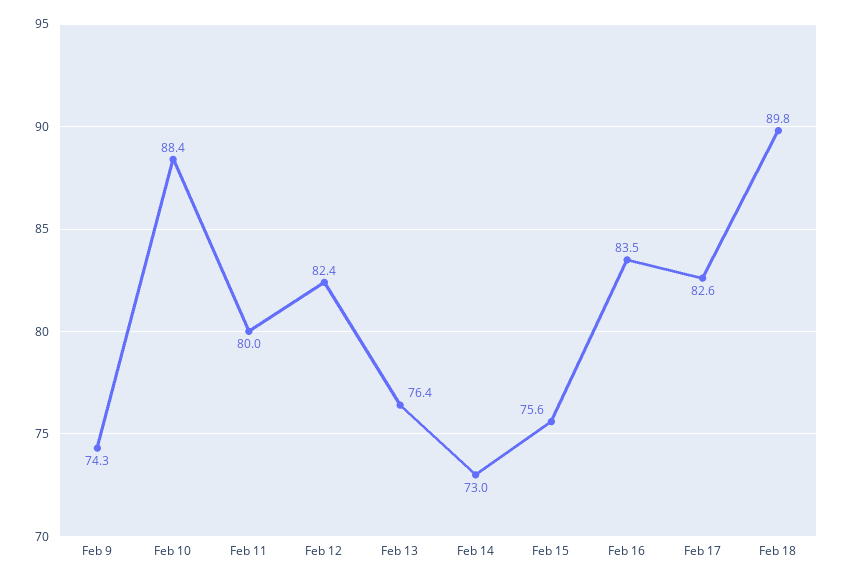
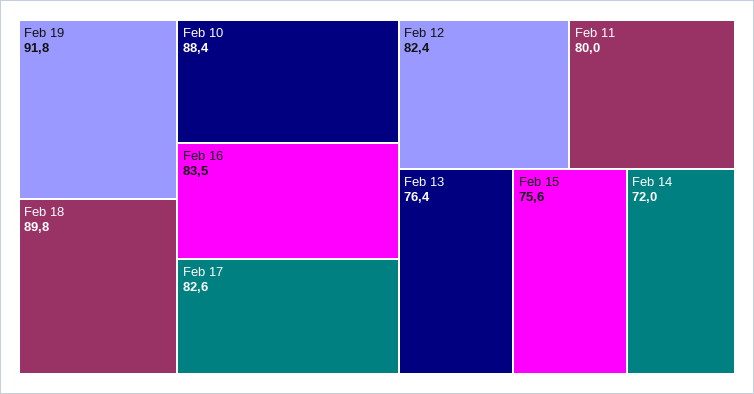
Feb 9: 74.3 -> none
Feb 14: 73 -> 72
Feb 19: none -> 91.8

